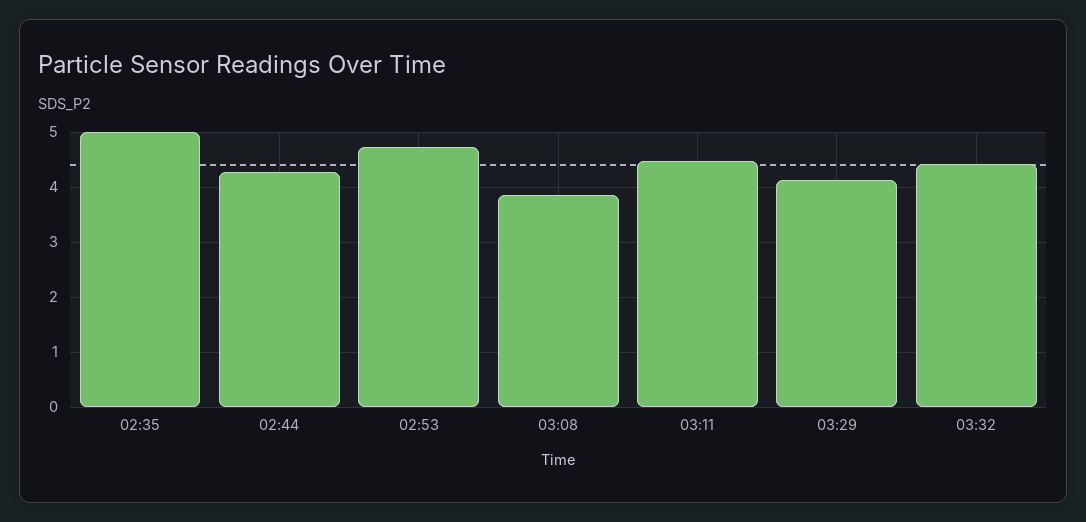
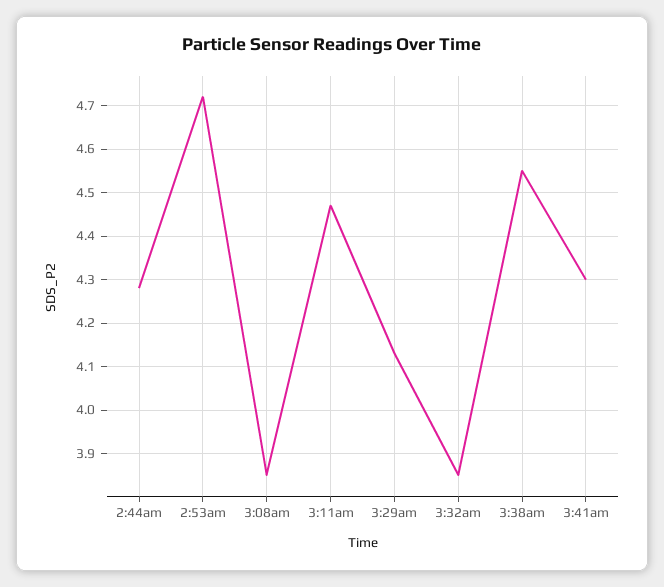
02:35: 5 -> none
03:32: 4.4 -> 3.85
3:38am: none -> 4.55
3:41am: none -> 4.3

